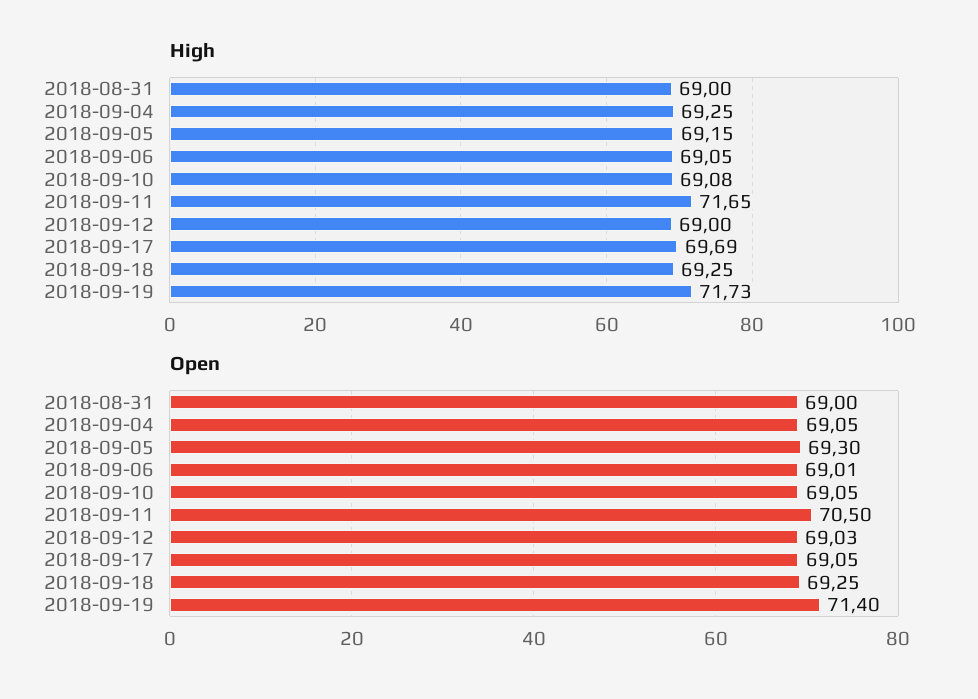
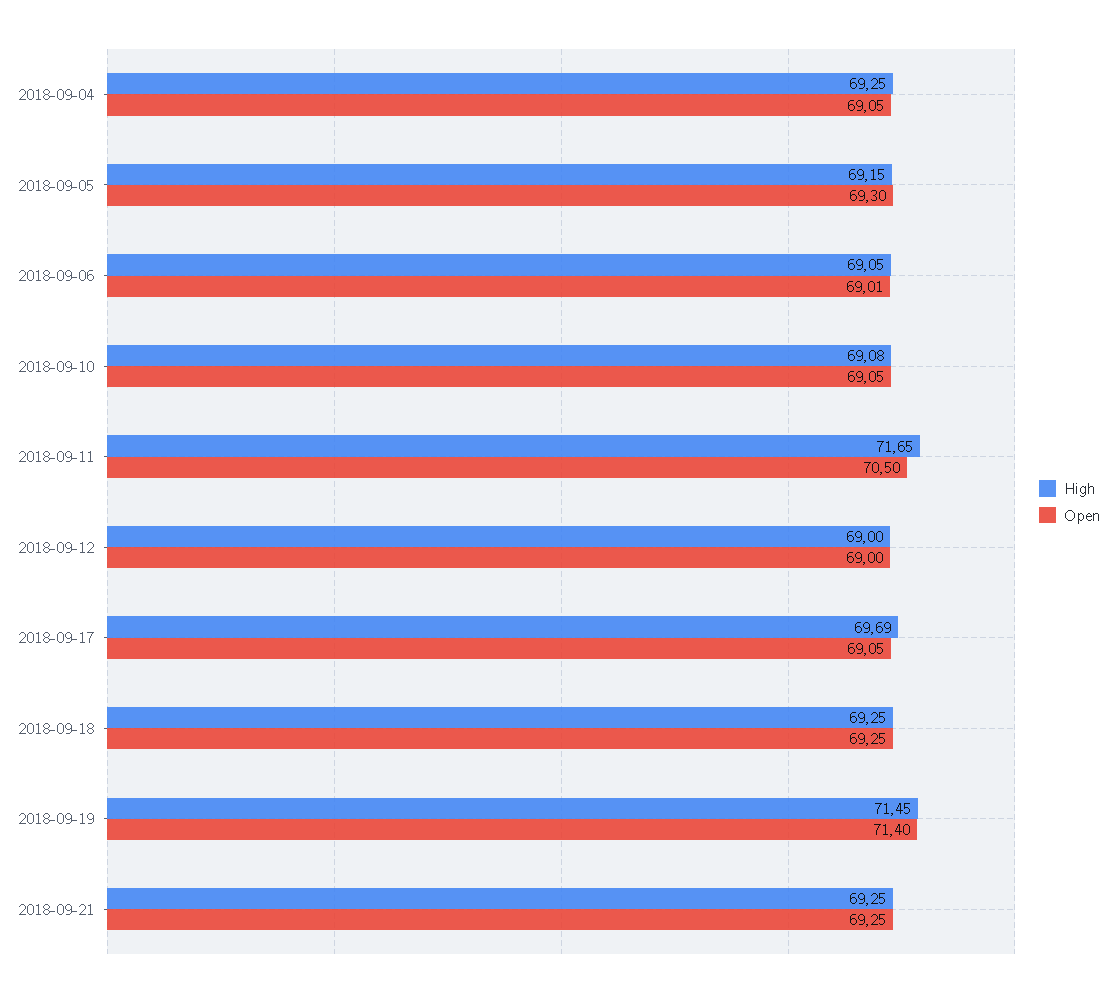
High, 2018-08-31: 69 -> none
High, 2018-09-19: 71.73 -> 71.45
Open, 2018-08-31: 69 -> none
Open, 2018-09-12: 69.03 -> 69
High, 2018-09-21: none -> 69.25
Open, 2018-09-21: none -> 69.25

